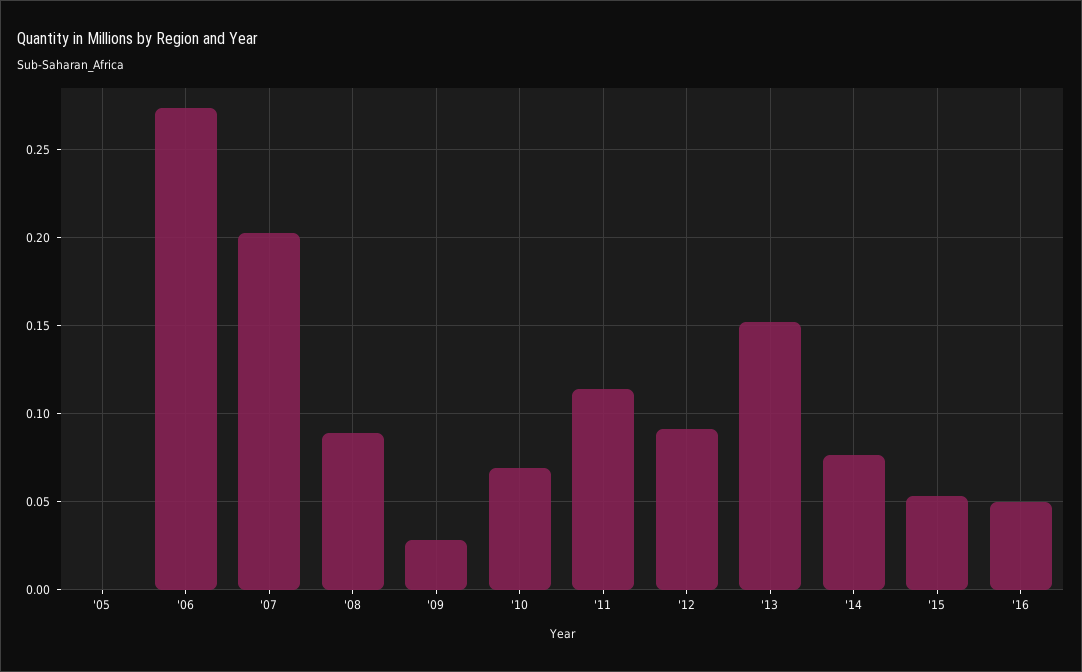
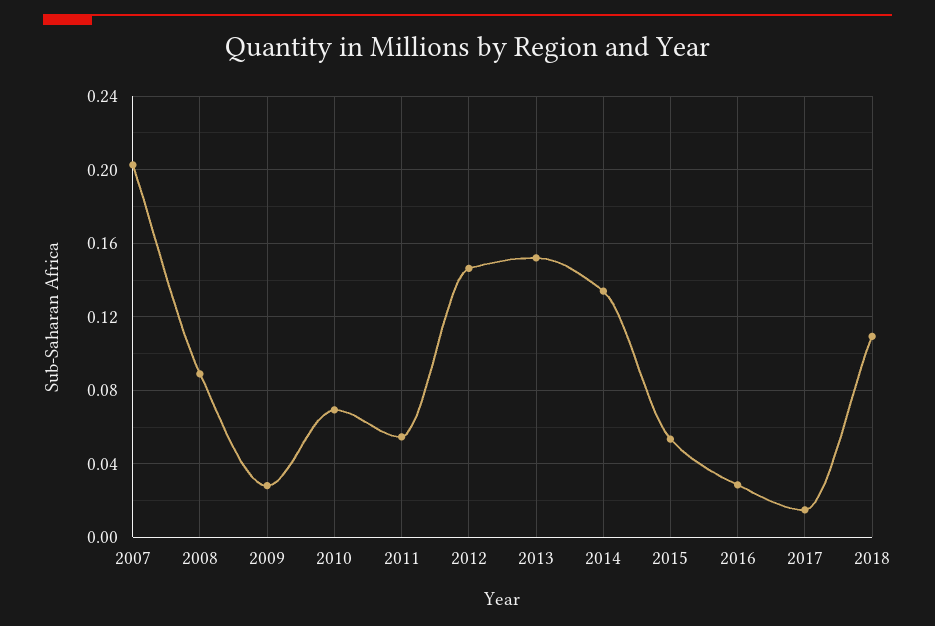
'05: 0 -> none
'06: 0.275 -> none
'11: 0.115 -> 0.055
'12: 0.09 -> 0.145
'14: 0.075 -> 0.135
'16: 0.05 -> 0.03
2017: none -> 0.015
2018: none -> 0.11

